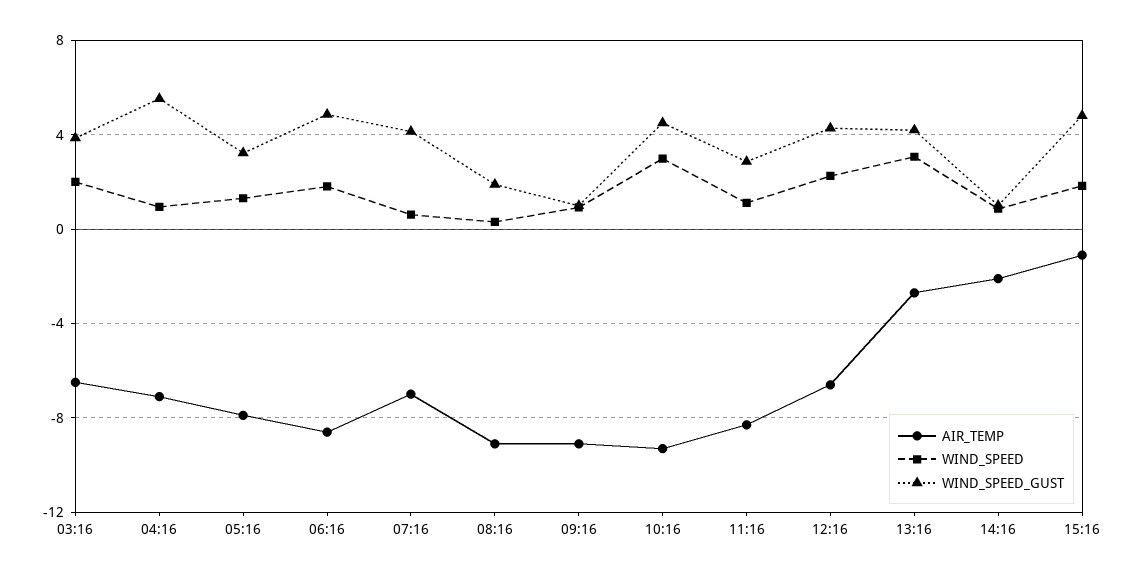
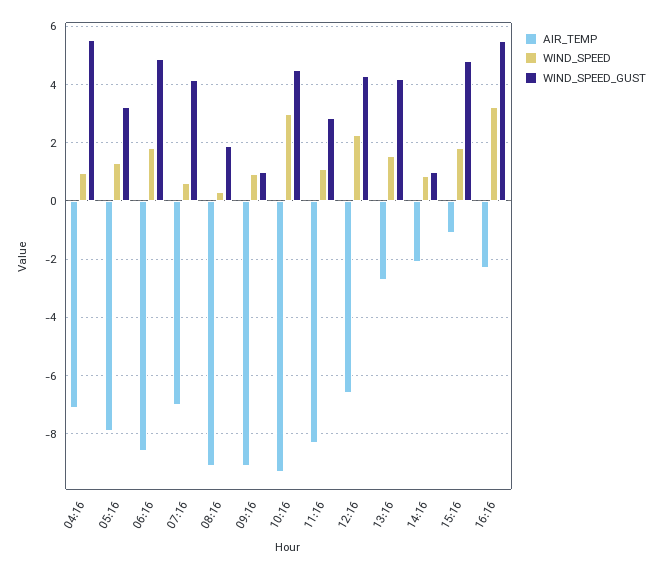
AIR_TEMP, 03:16: -6.5 -> none
WIND_SPEED, 03:16: 2 -> none
WIND_SPEED_GUST, 03:16: 4 -> none
WIND_SPEED, 13:16: 3 -> 1.5
AIR_TEMP, 16:16: none -> -2.25
WIND_SPEED, 16:16: none -> 3.25
WIND_SPEED_GUST, 16:16: none -> 5.5

